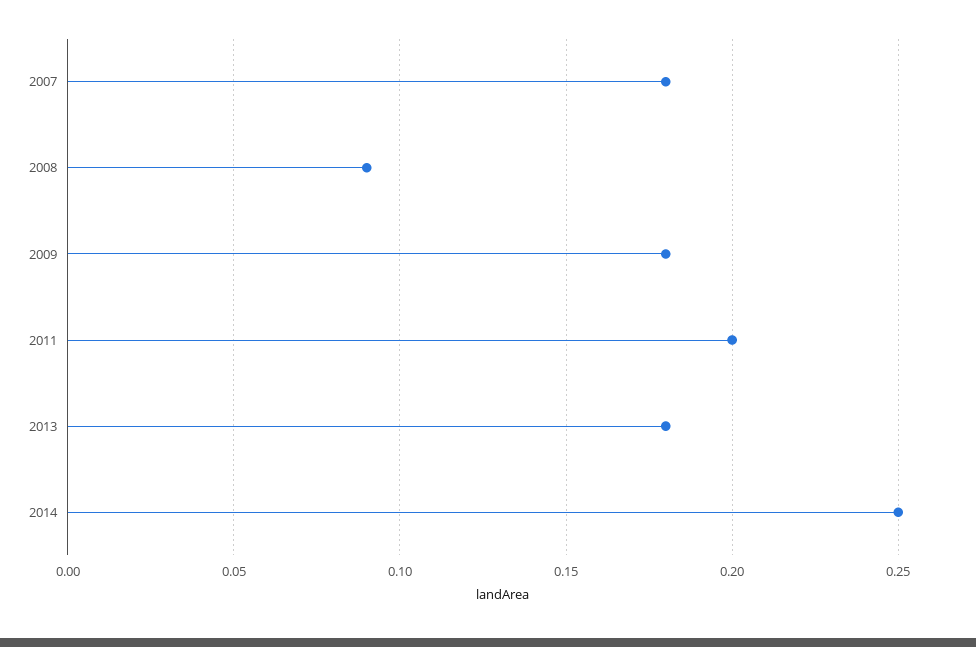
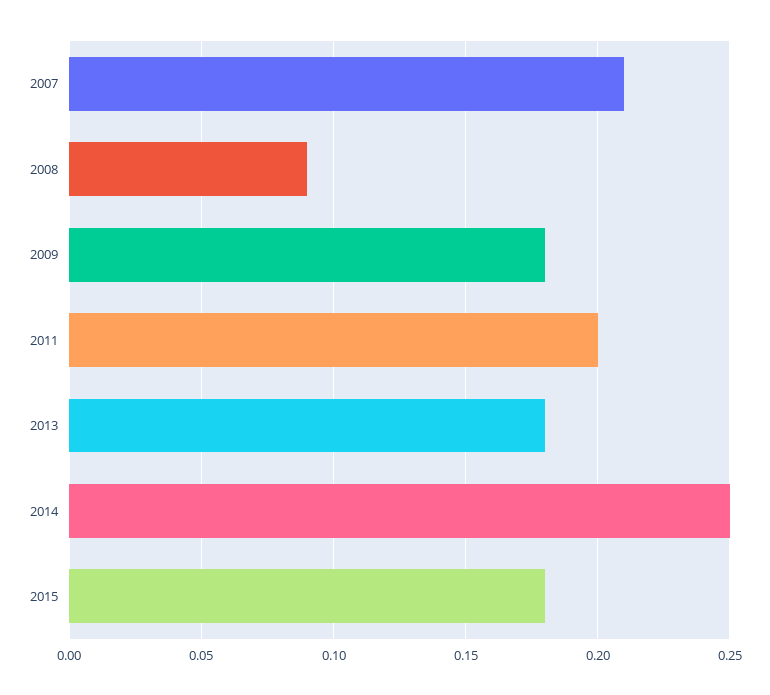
2007: 0.18 -> 0.21
2015: none -> 0.18

